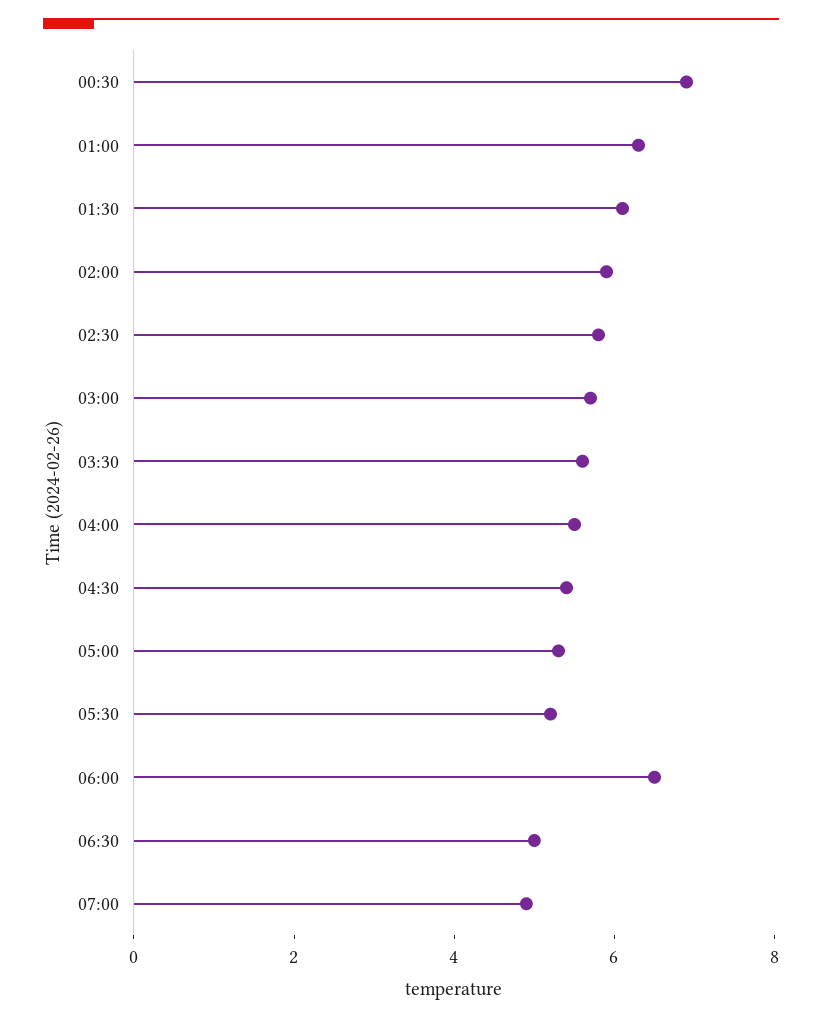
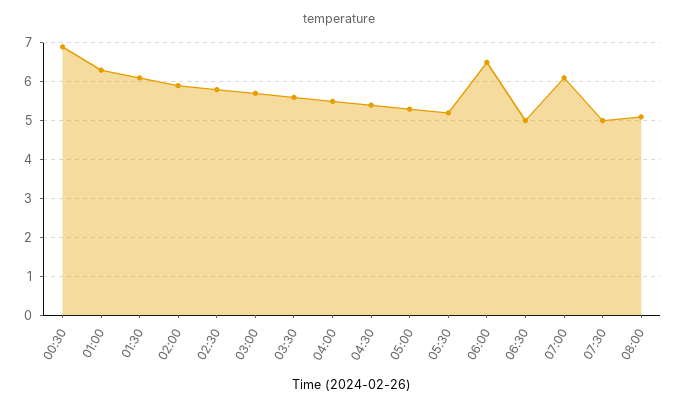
07:00: 5 -> 6
07:30: none -> 5
08:00: none -> 5

